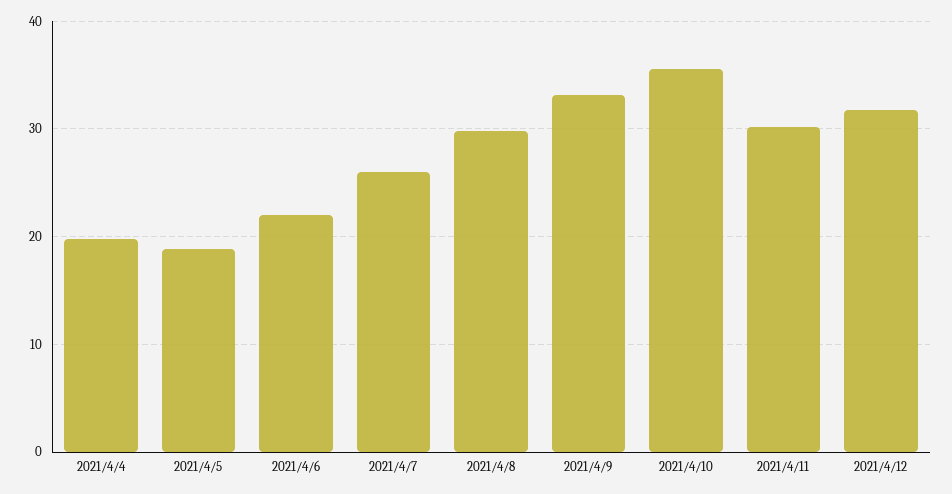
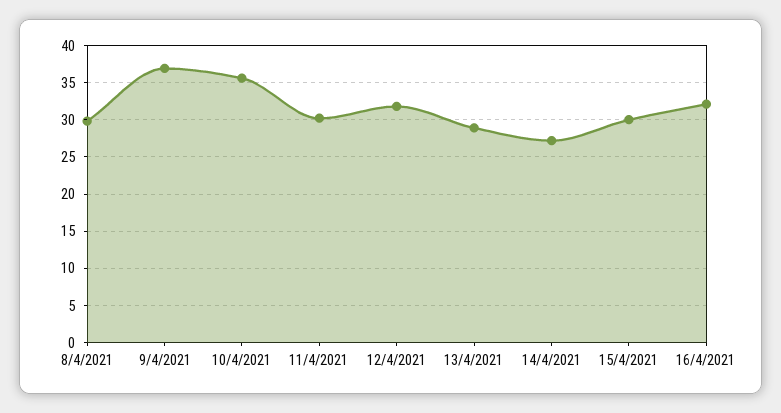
2021/4/4: 20 -> none
2021/4/5: 19 -> none
2021/4/6: 22 -> none
2021/4/7: 26 -> none
2021/4/9: 33 -> 37
13/4/2021: none -> 29
14/4/2021: none -> 27
15/4/2021: none -> 30
16/4/2021: none -> 32

